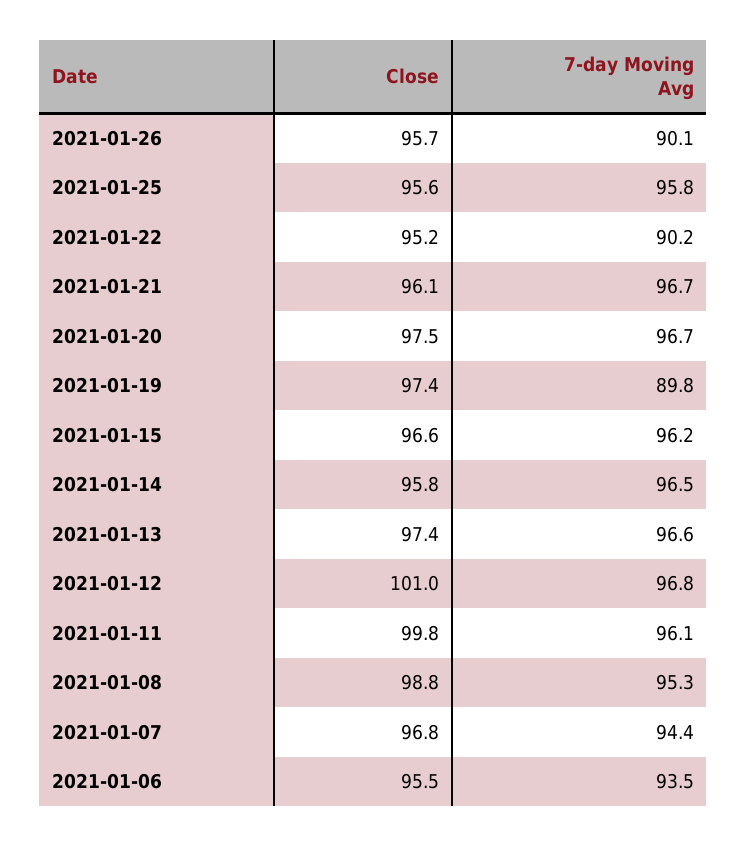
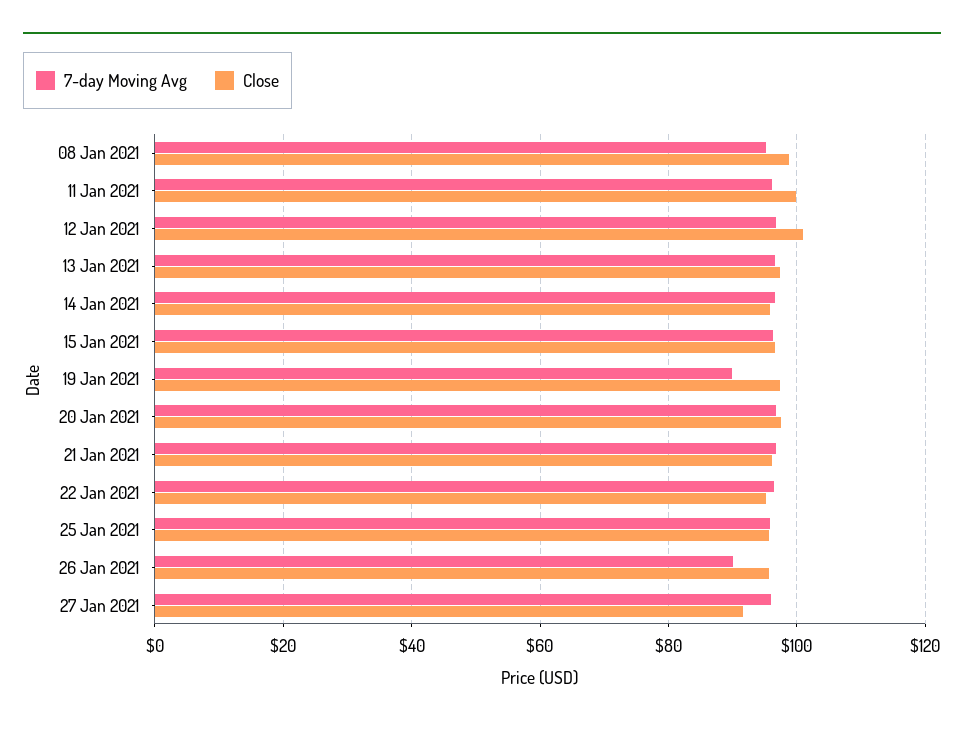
7-day Moving Avg, 2021-01-22: 90.2 -> 96
Close, 2021-01-07: 96.8 -> none
7-day Moving Avg, 2021-01-07: 94.4 -> none
Close, 2021-01-06: 95.5 -> none
7-day Moving Avg, 2021-01-06: 93.5 -> none
7-day Moving Avg, 27 Jan 2021: none -> 96
Close, 27 Jan 2021: none -> 92

